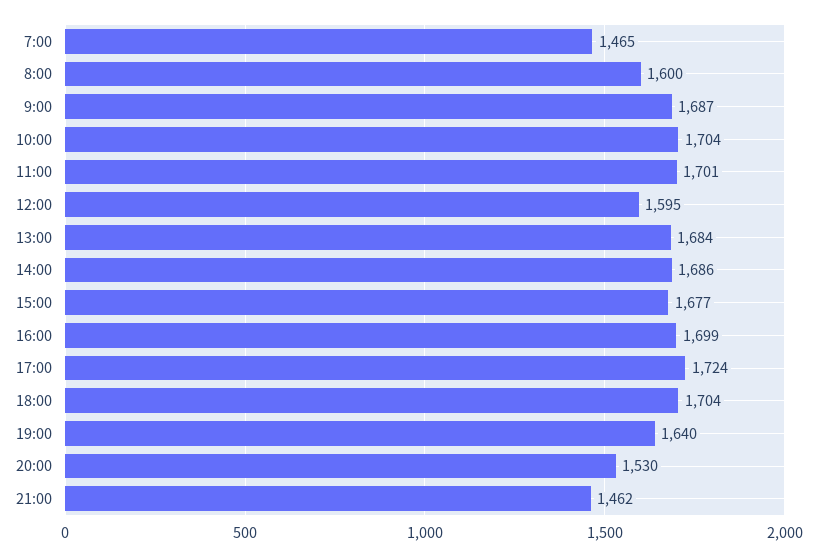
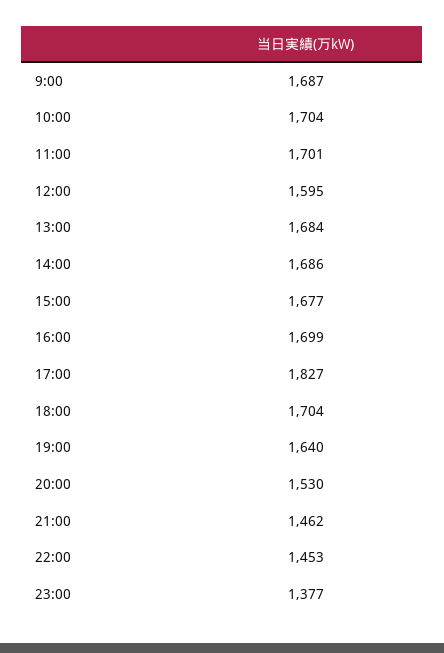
7:00: 1465 -> none
8:00: 1600 -> none
17:00: 1724 -> 1827
22:00: none -> 1453
23:00: none -> 1377

